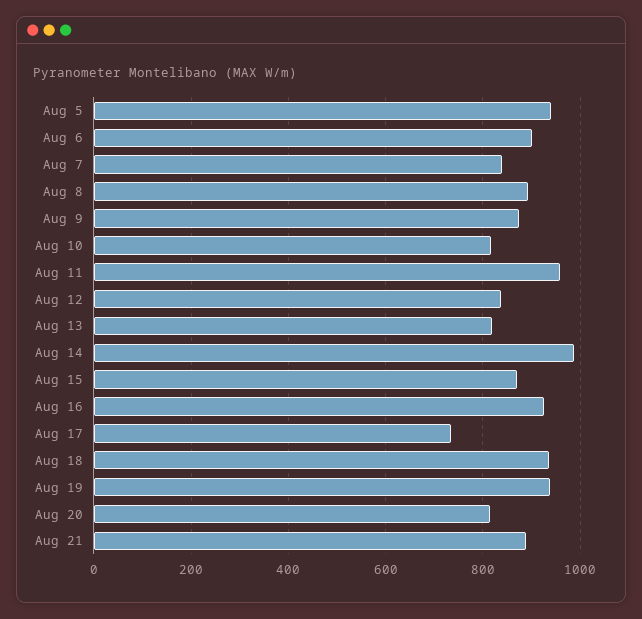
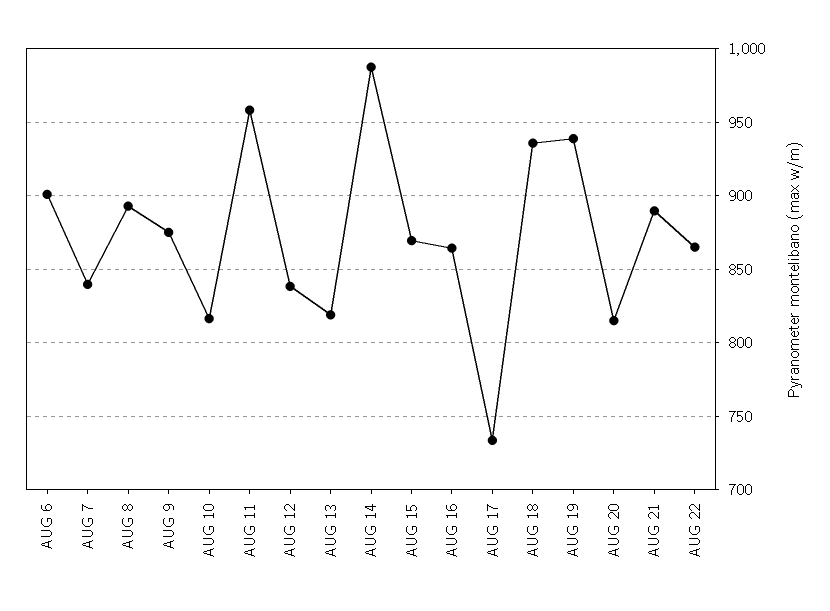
Aug 5: 940 -> none
Aug 16: 920 -> 865
AUG 22: none -> 865

